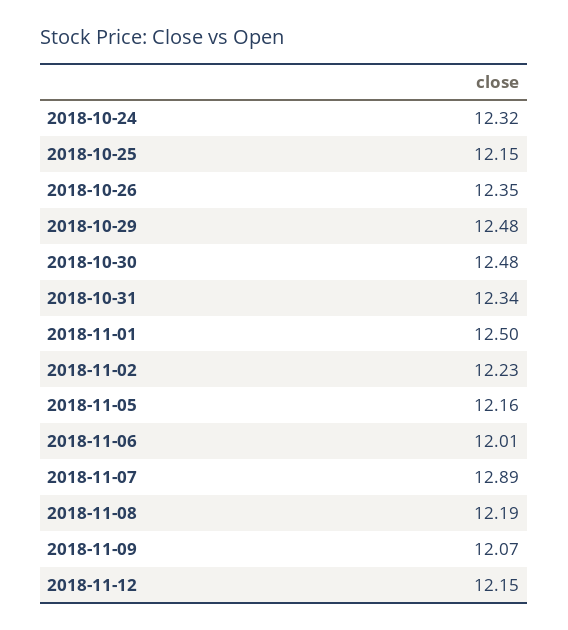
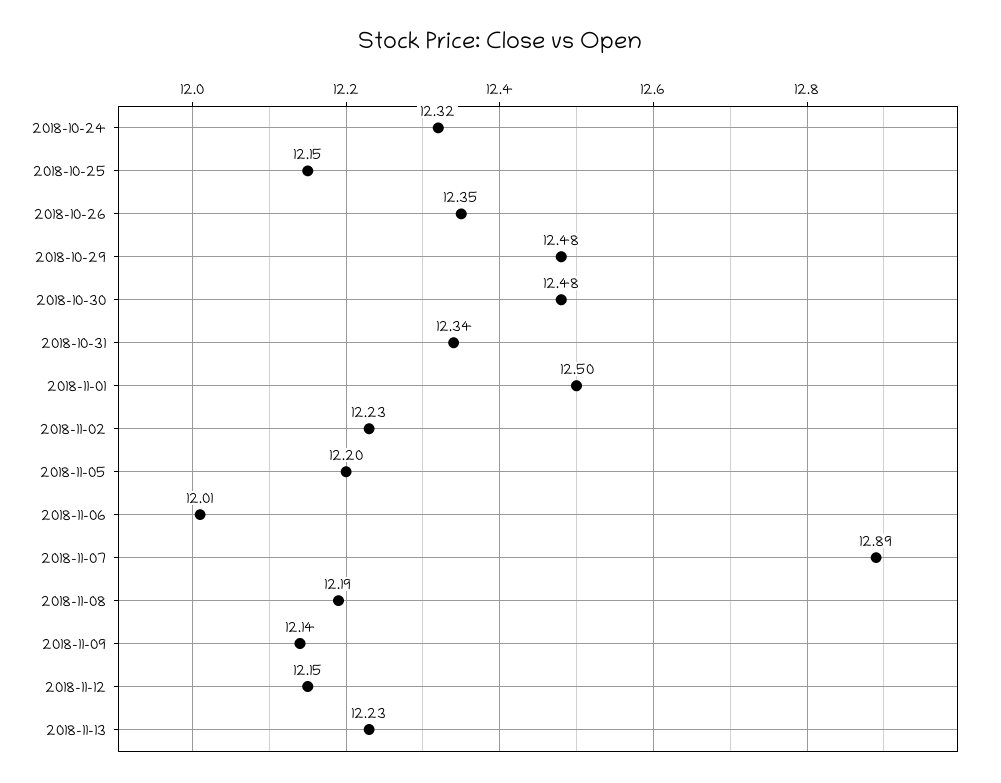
2018-11-05: 12.16 -> 12.2
2018-11-09: 12.07 -> 12.14
2018-11-13: none -> 12.23

